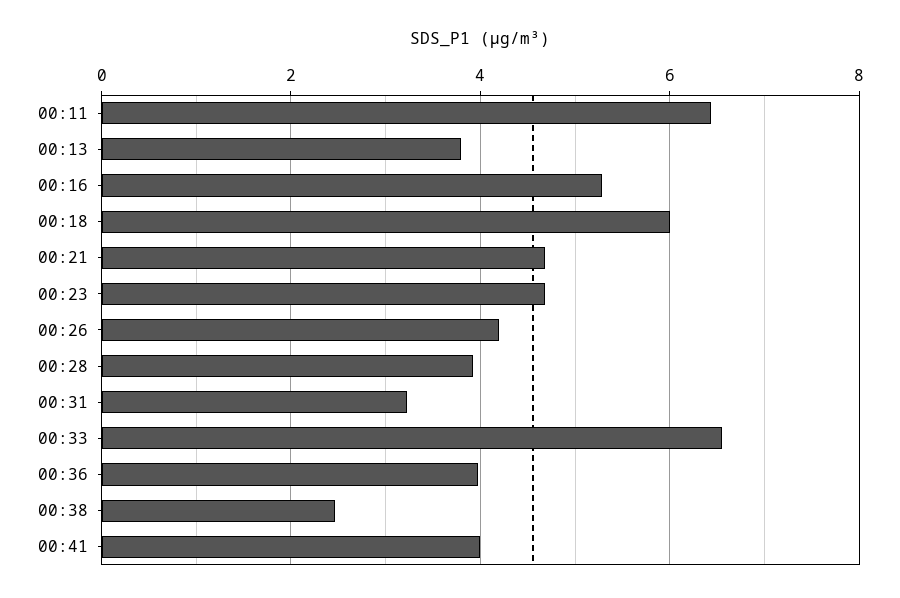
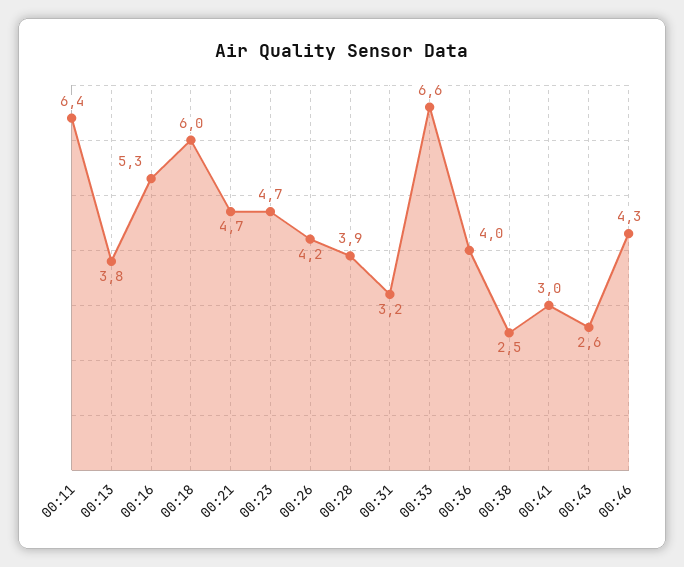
00:41: 4 -> 3
00:43: none -> 2.6
00:46: none -> 4.3

